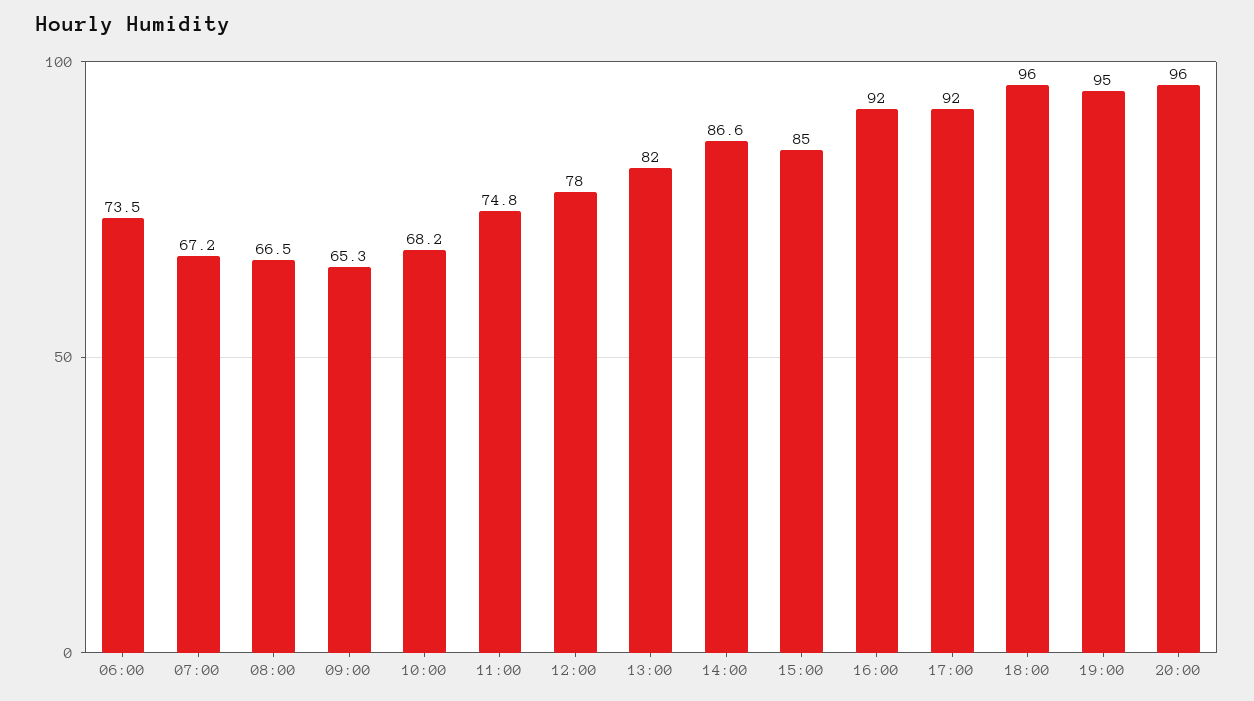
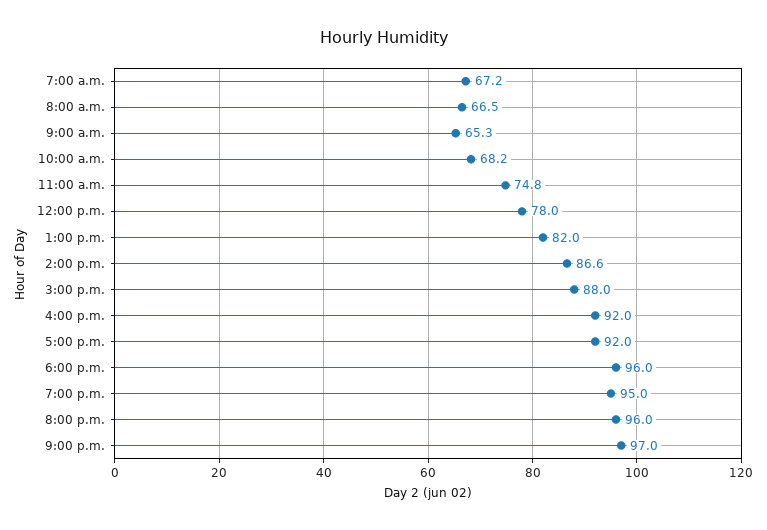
06:00: 73.5 -> none
15:00: 85 -> 88
9:00 p.m.: none -> 97

